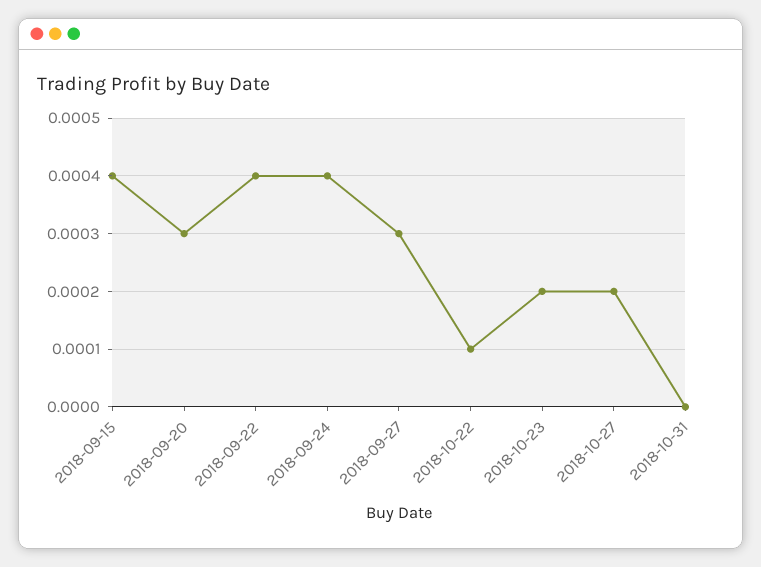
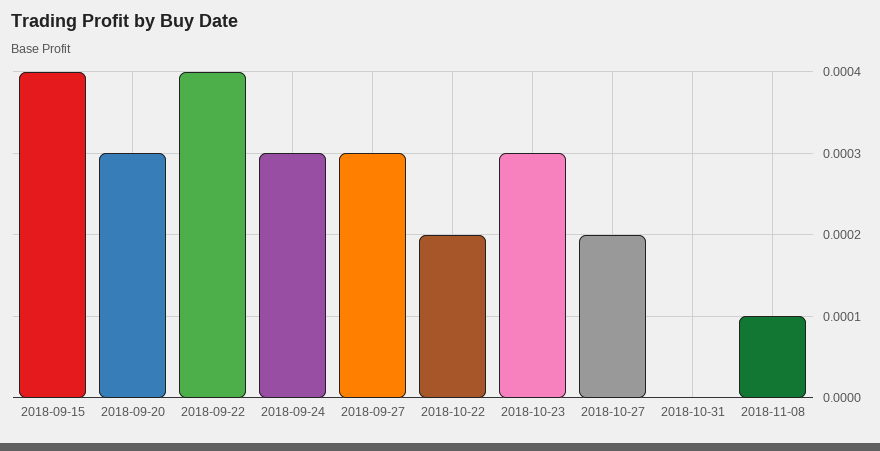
2018-09-24: 0.0004 -> 0.0003
2018-10-22: 0.0001 -> 0.0002
2018-10-23: 0.0002 -> 0.0003
2018-11-08: none -> 0.0001

